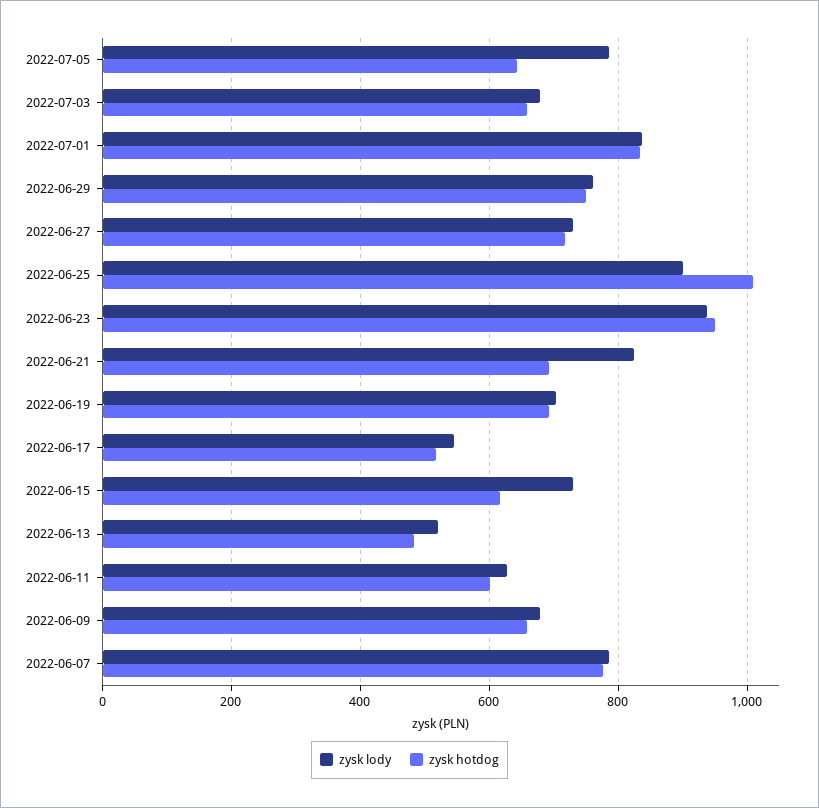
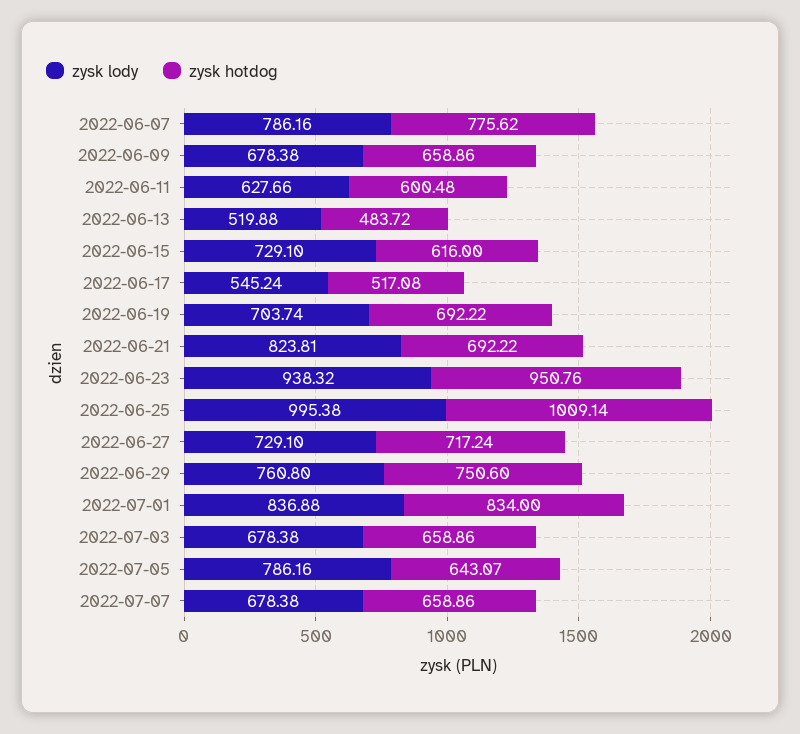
zysk lody, 2022-06-25: 900 -> 995.38
zysk lody, 2022-07-07: none -> 678.38
zysk hotdog, 2022-07-07: none -> 658.86

